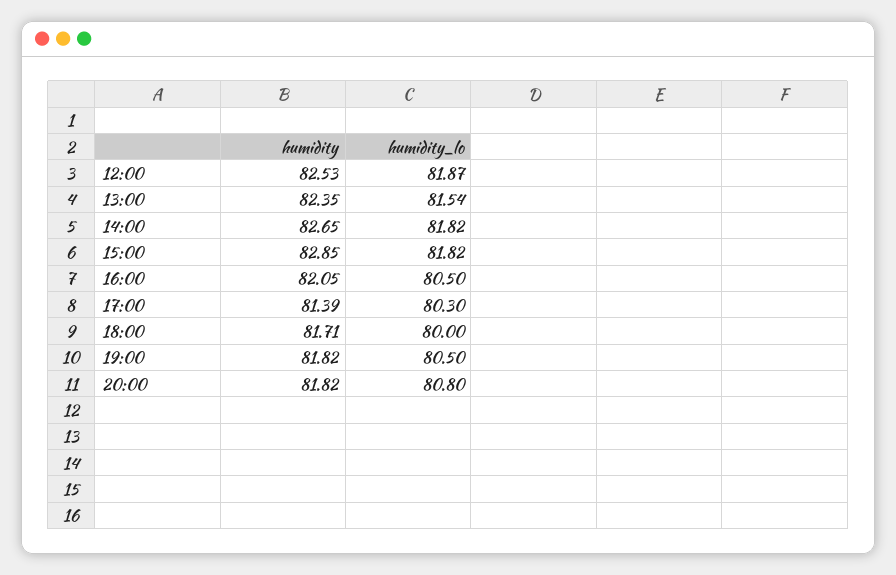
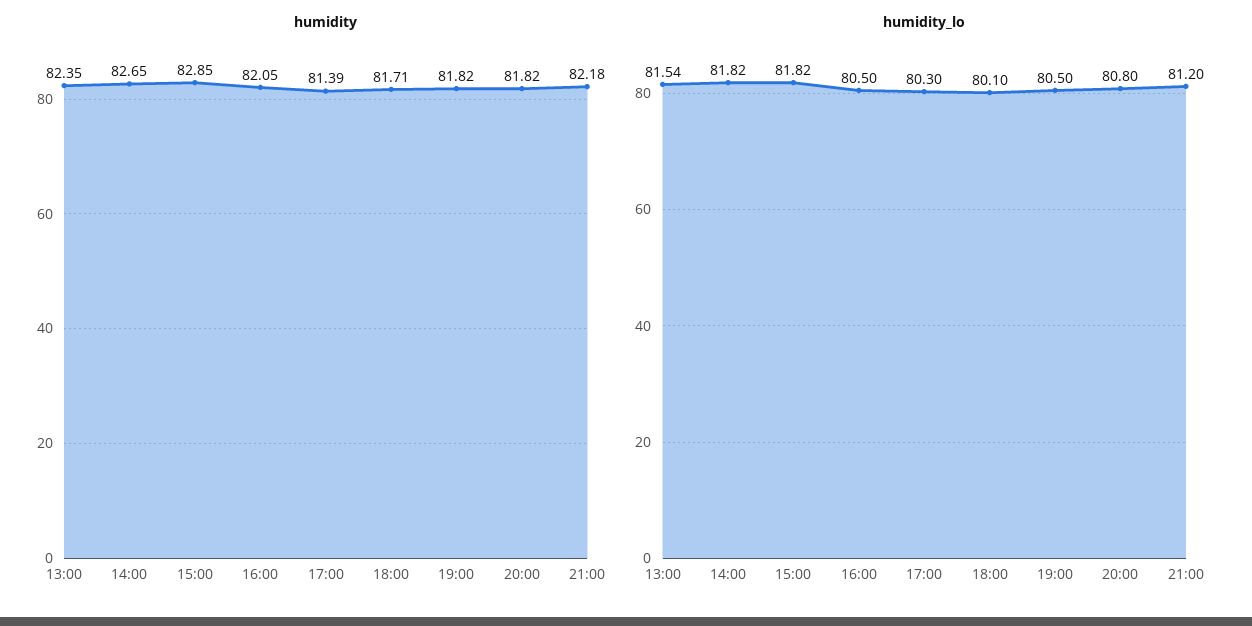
humidity, 12:00: 82.53 -> none
humidity_lo, 12:00: 81.87 -> none
humidity_lo, 18:00: 80 -> 80.1
humidity, 21:00: none -> 82.18
humidity_lo, 21:00: none -> 81.2

